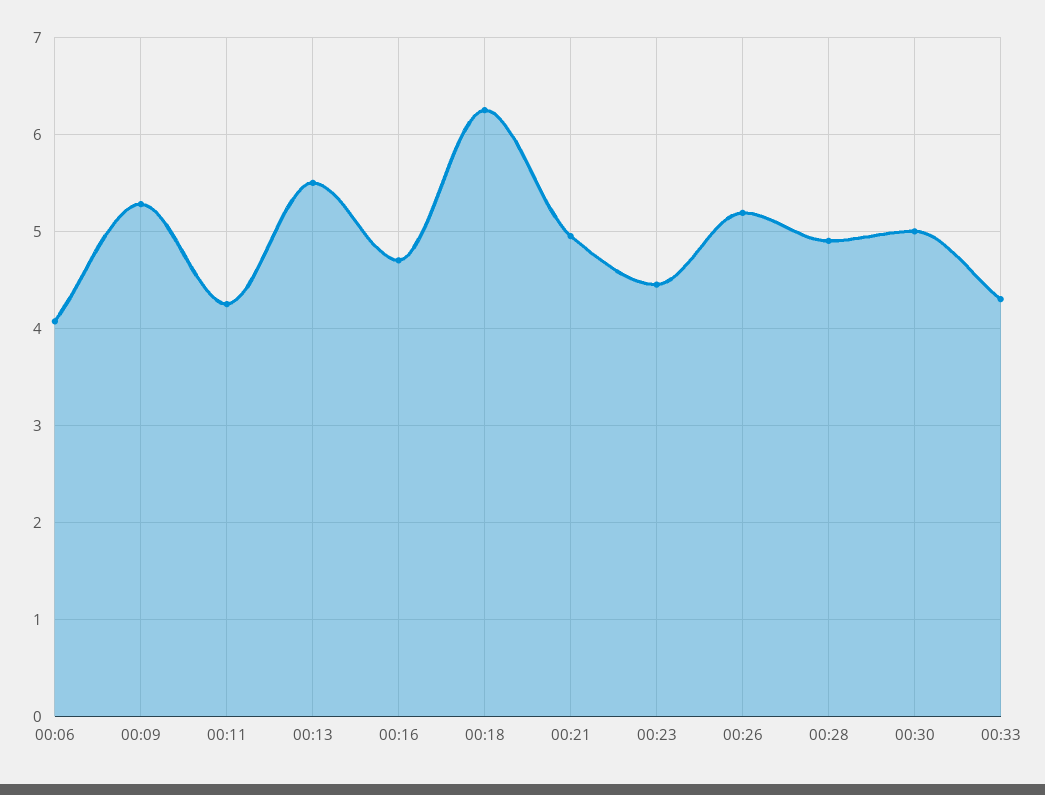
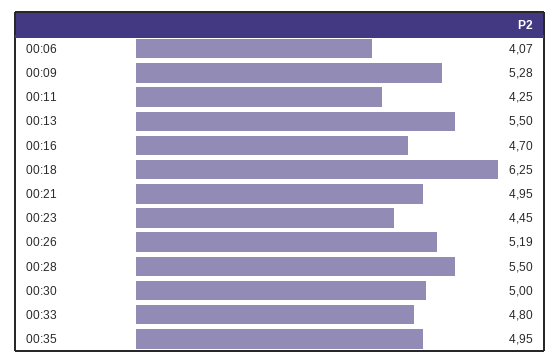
00:28: 4.9 -> 5.5
00:33: 4.3 -> 4.8
00:35: none -> 4.95

